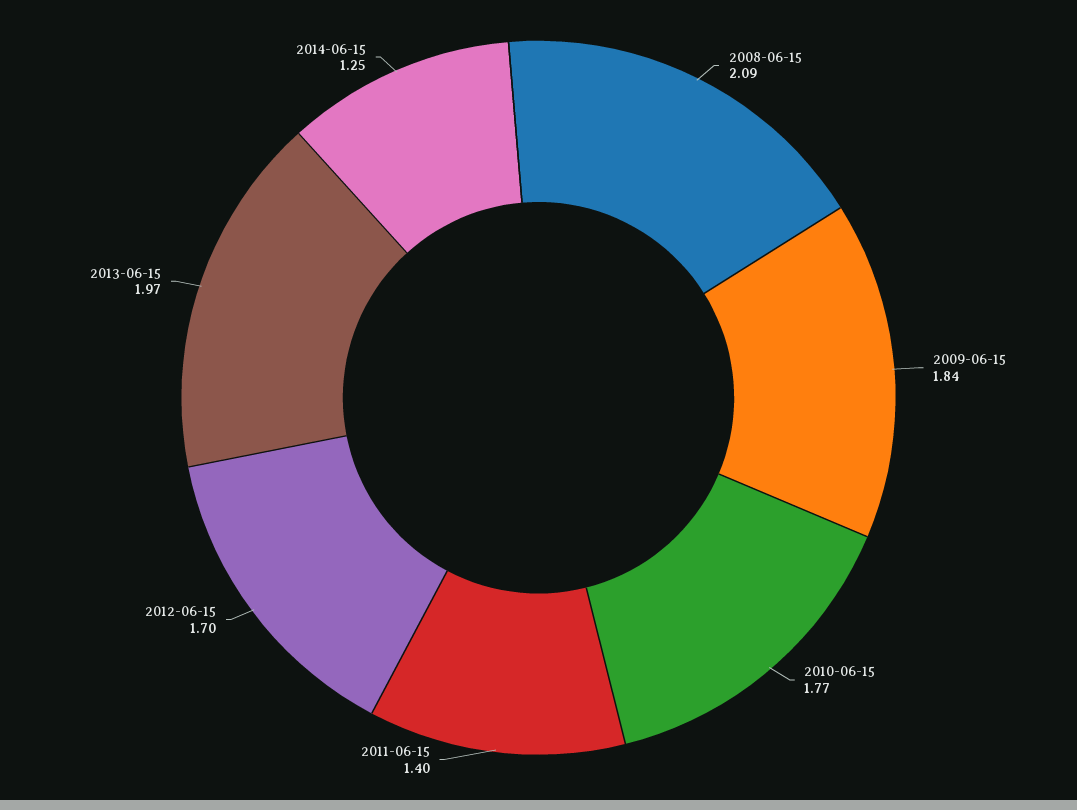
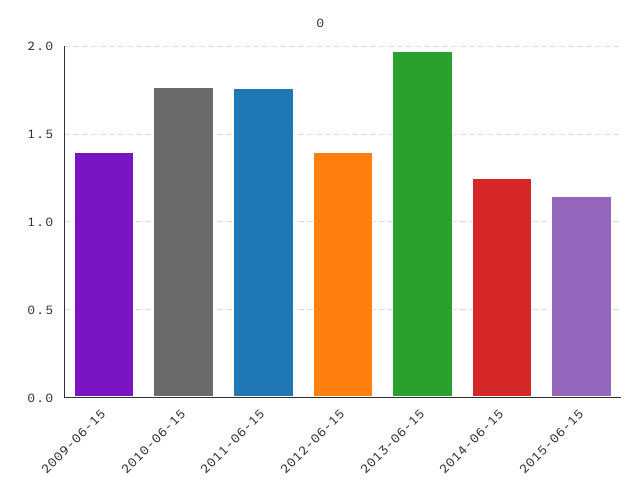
2008-06-15: 2.09 -> none
2009-06-15: 1.84 -> 1.4
2011-06-15: 1.4 -> 1.75
2012-06-15: 1.7 -> 1.4
2015-06-15: none -> 1.15

